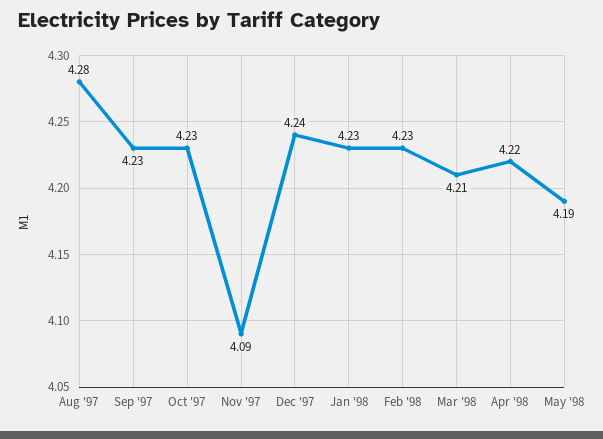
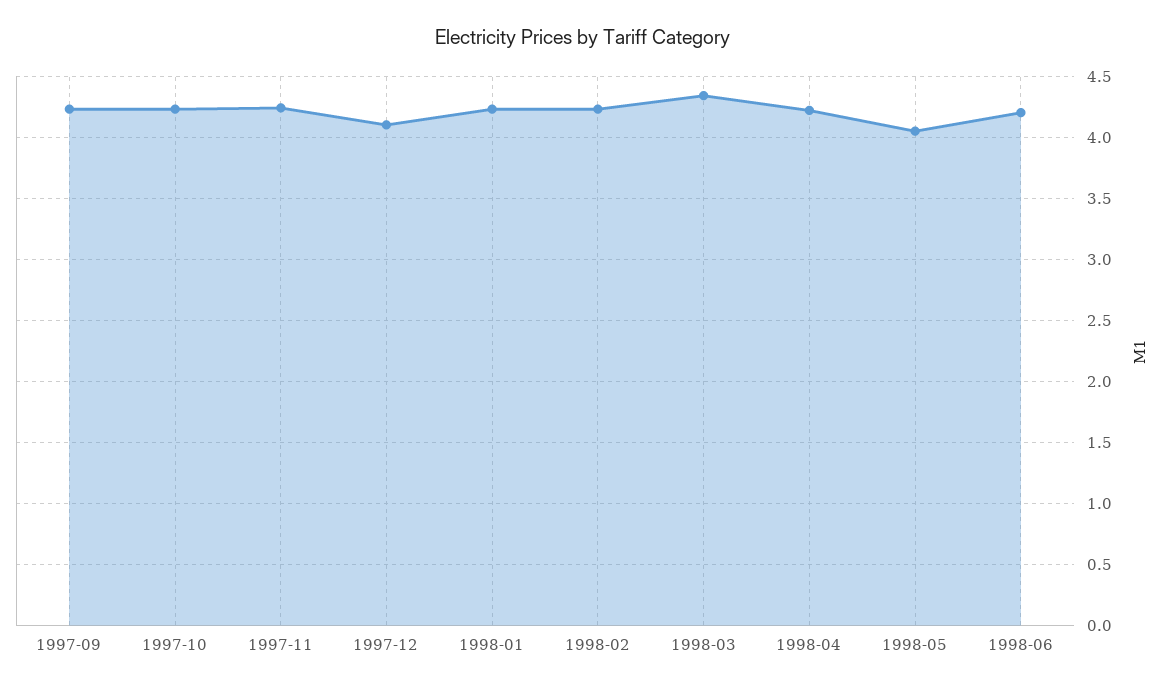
Aug '97: 4.28 -> none
Nov '97: 4.09 -> 4.25
Dec '97: 4.24 -> 4.1
Mar '98: 4.21 -> 4.35
May '98: 4.19 -> 4.05
1998-06: none -> 4.2

